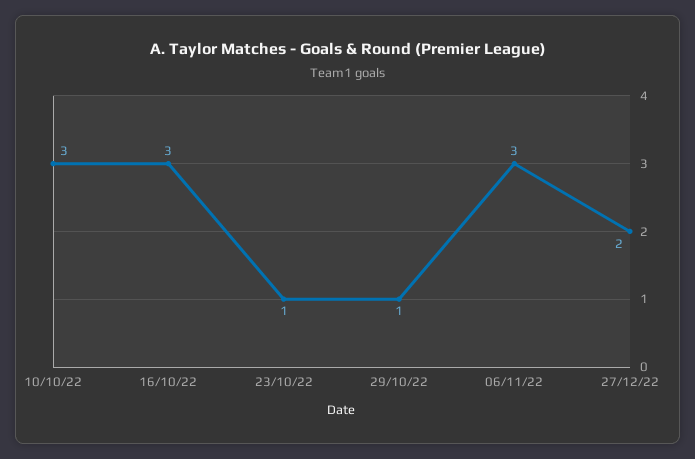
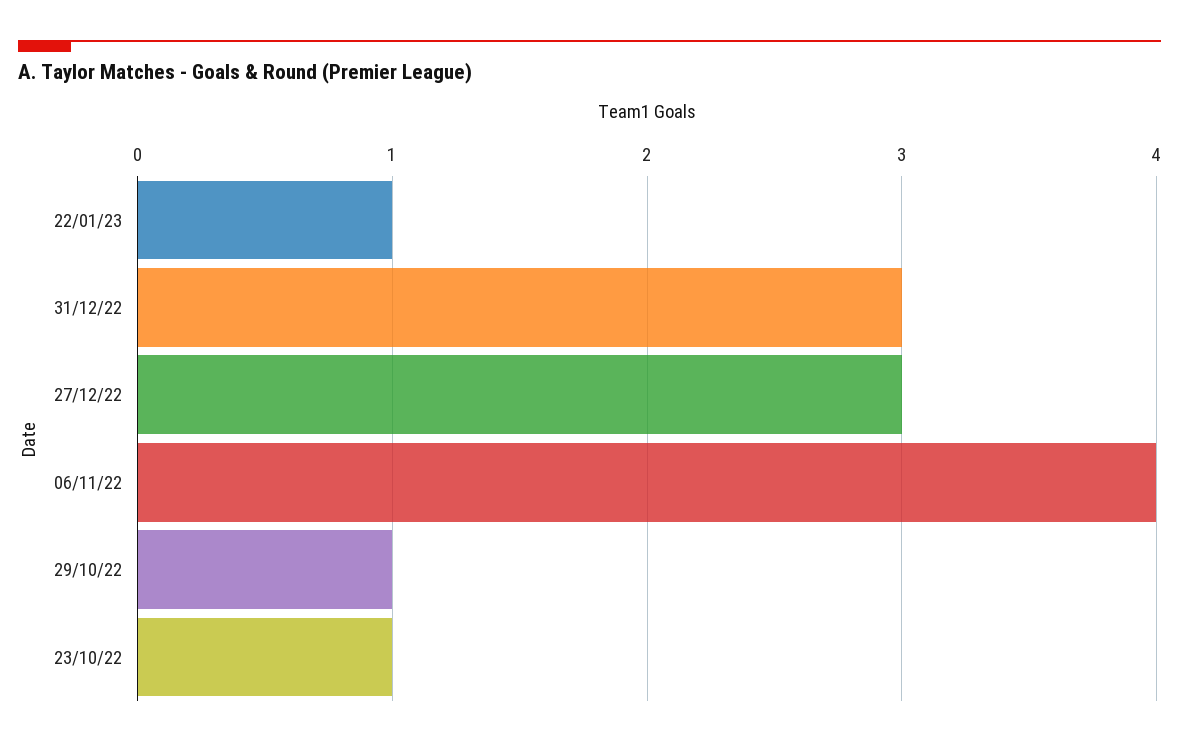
10/10/22: 3 -> none
16/10/22: 3 -> none
06/11/22: 3 -> 4
27/12/22: 2 -> 3
22/01/23: none -> 1
31/12/22: none -> 3

